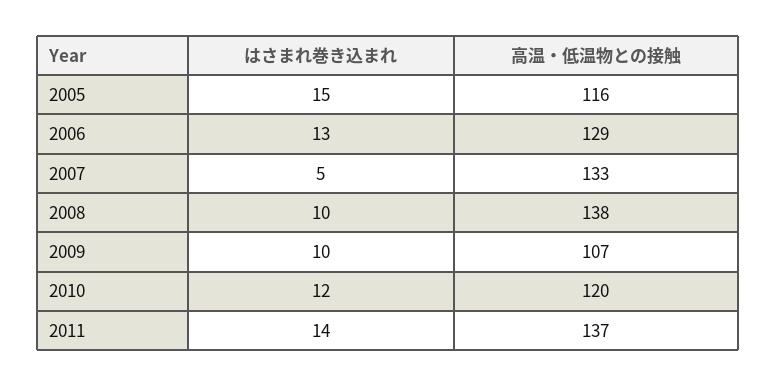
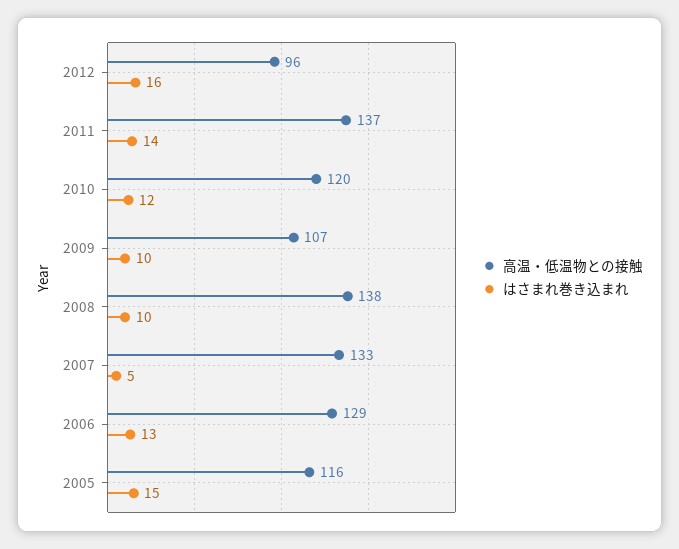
高温・低温物との接触, 2012: none -> 96
はさまれ巻き込まれ, 2012: none -> 16

